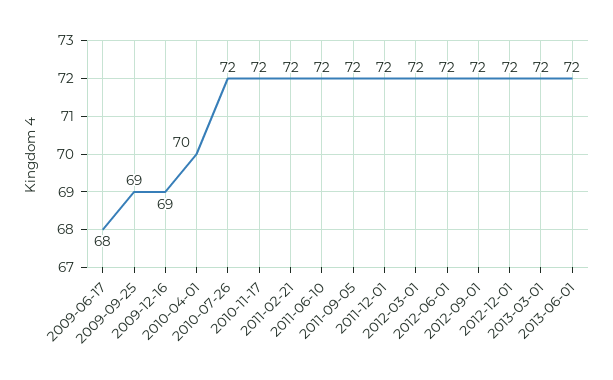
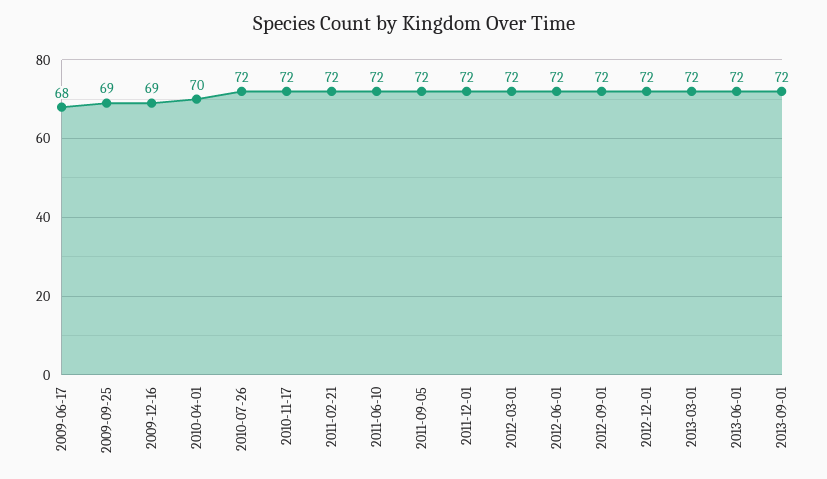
2013-09-01: none -> 72

